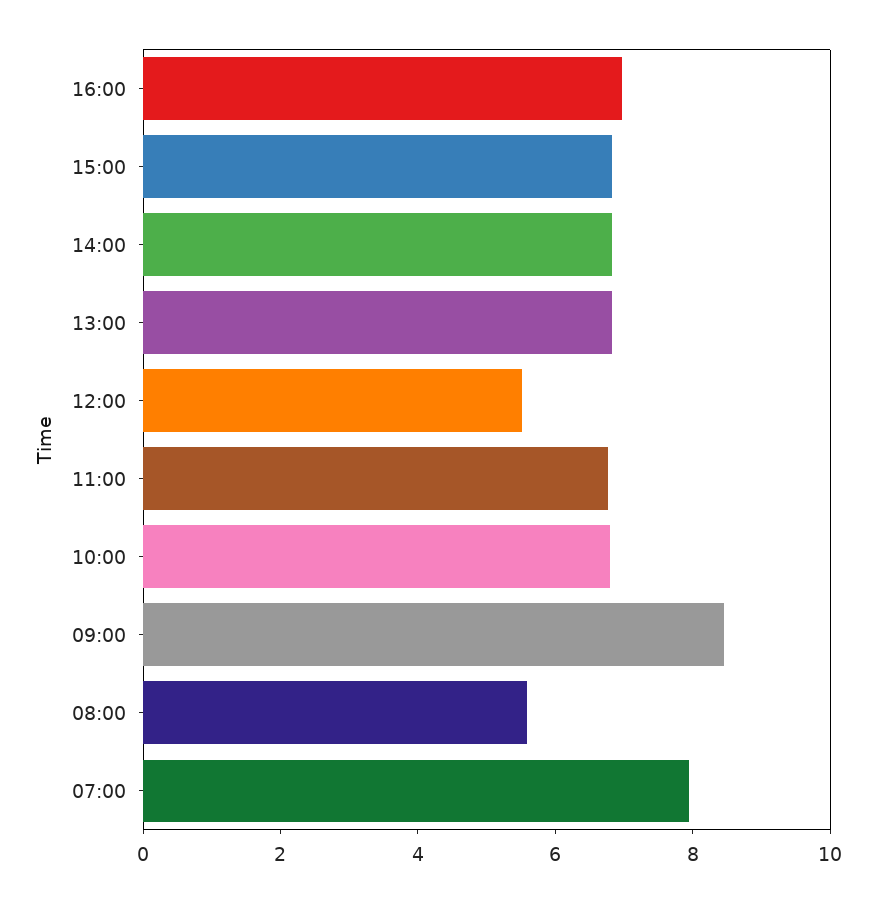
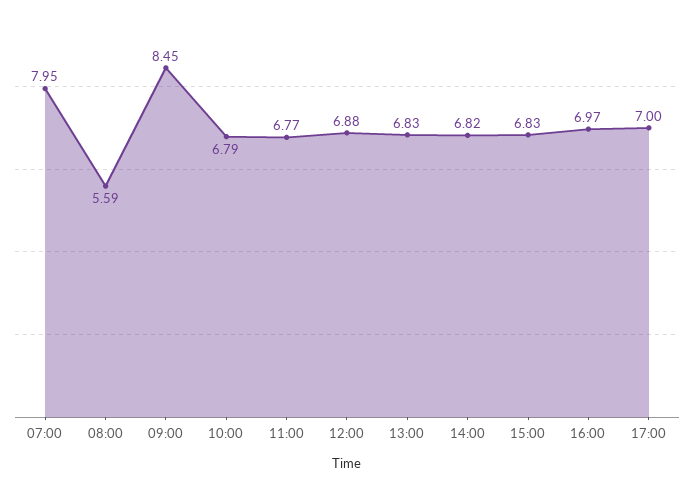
12:00: 5.5 -> 6.88
17:00: none -> 7

